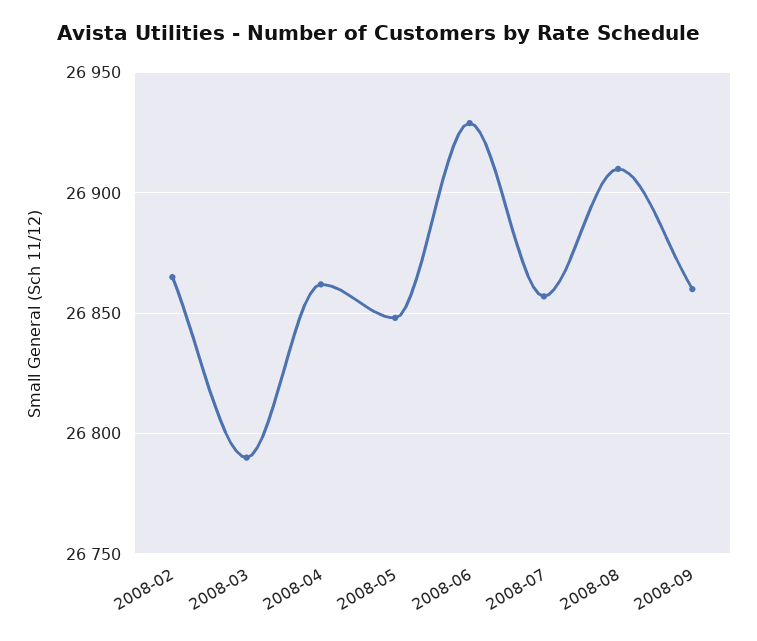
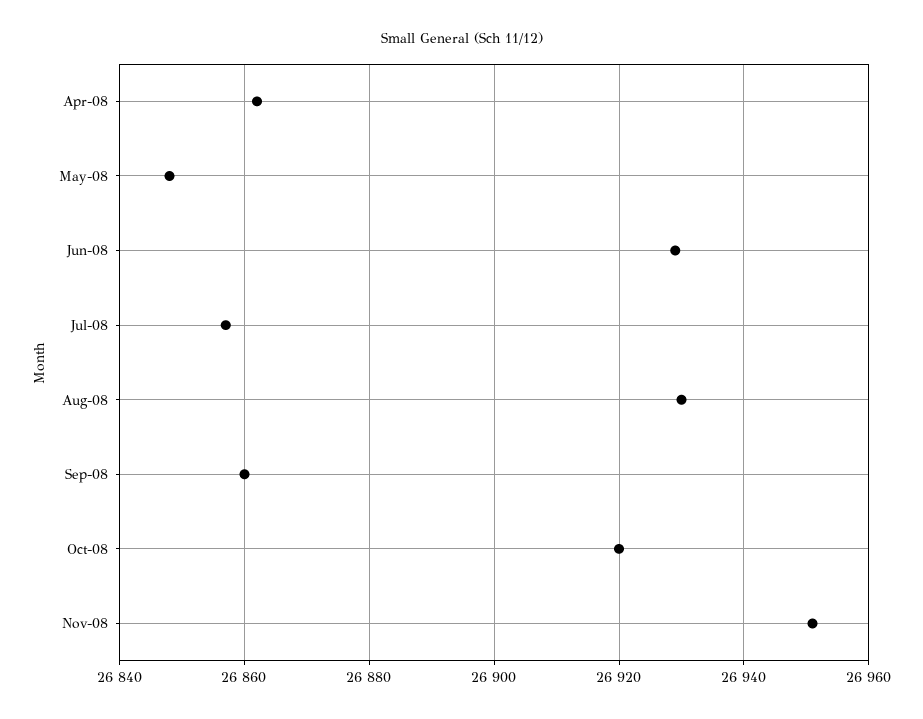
2008-02: 26865 -> none
2008-03: 26790 -> none
2008-08: 26910 -> 26930
Oct-08: none -> 26920
Nov-08: none -> 26950

